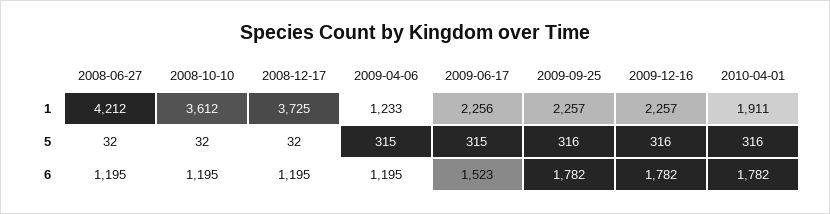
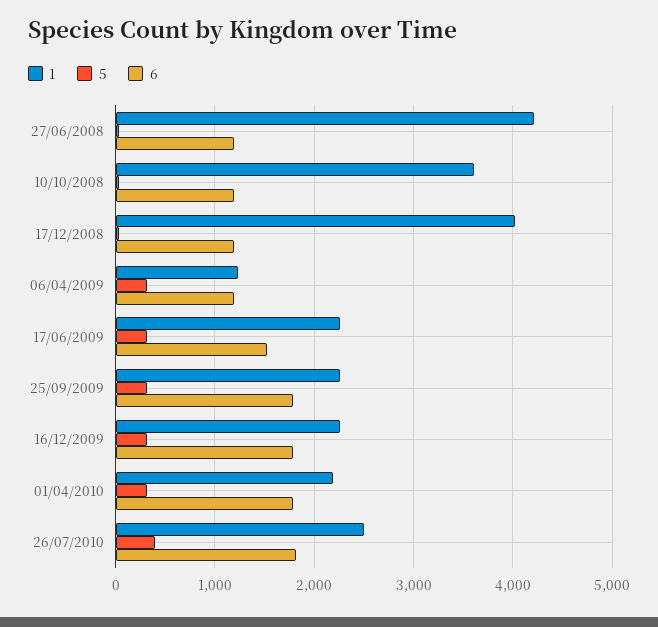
1, 2008-12-17: 3725 -> 4000
1, 2010-04-01: 1911 -> 2200
1, 26/07/2010: none -> 2500
5, 26/07/2010: none -> 400
6, 26/07/2010: none -> 1800

